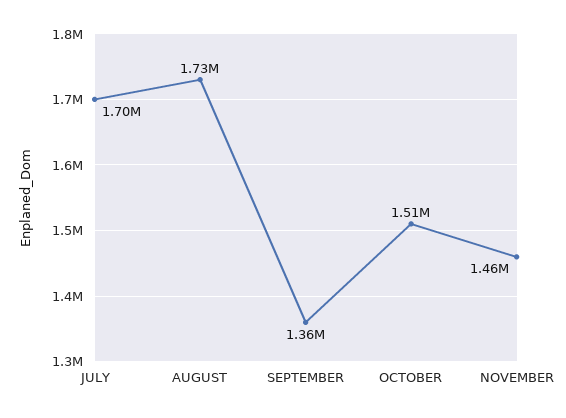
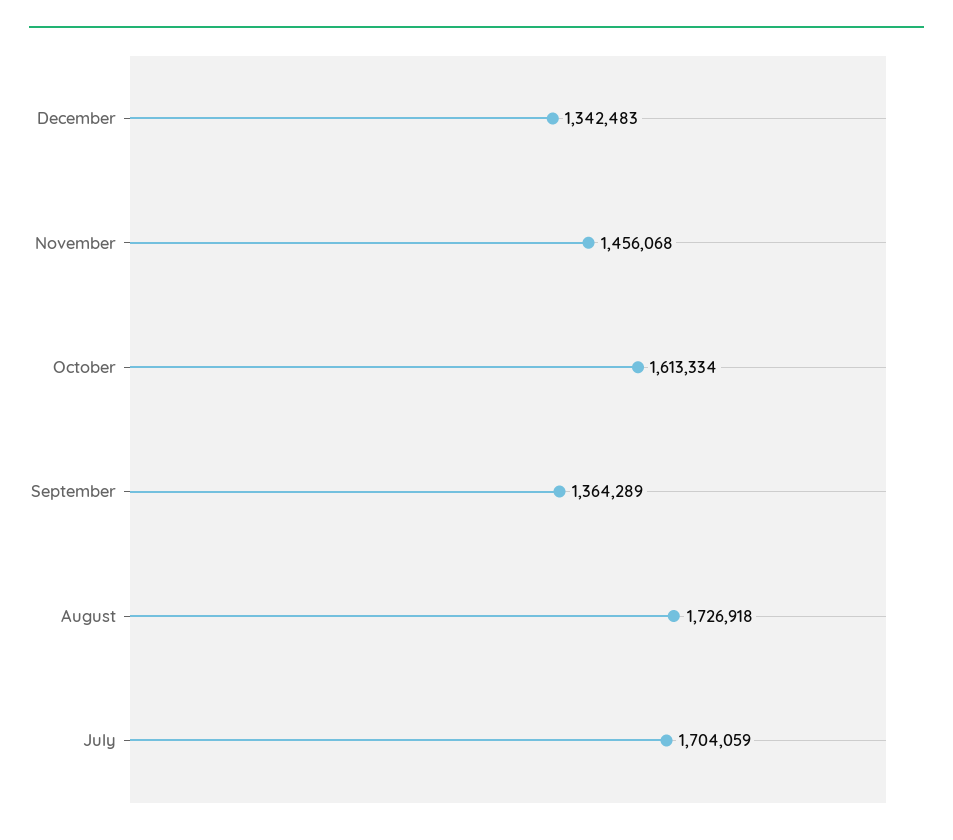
OCTOBER: 1510000 -> 1613334
December: none -> 1342483

